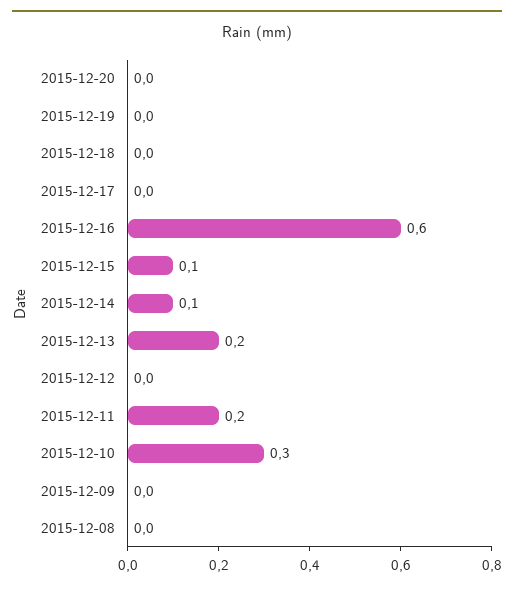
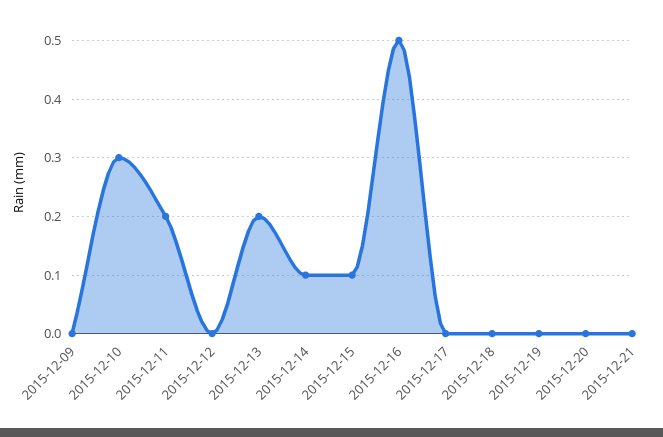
2015-12-16: 0.6 -> 0.5
2015-12-08: 0 -> none
2015-12-21: none -> 0

